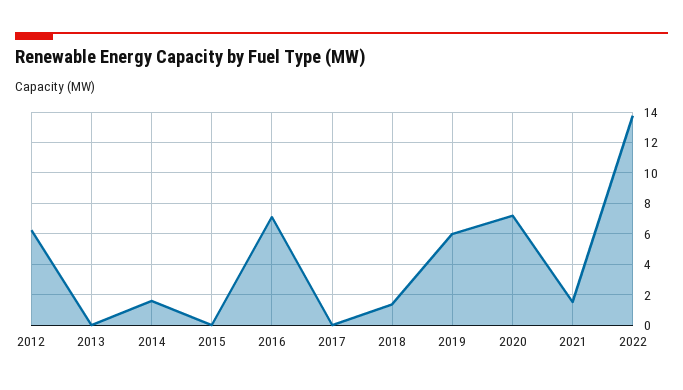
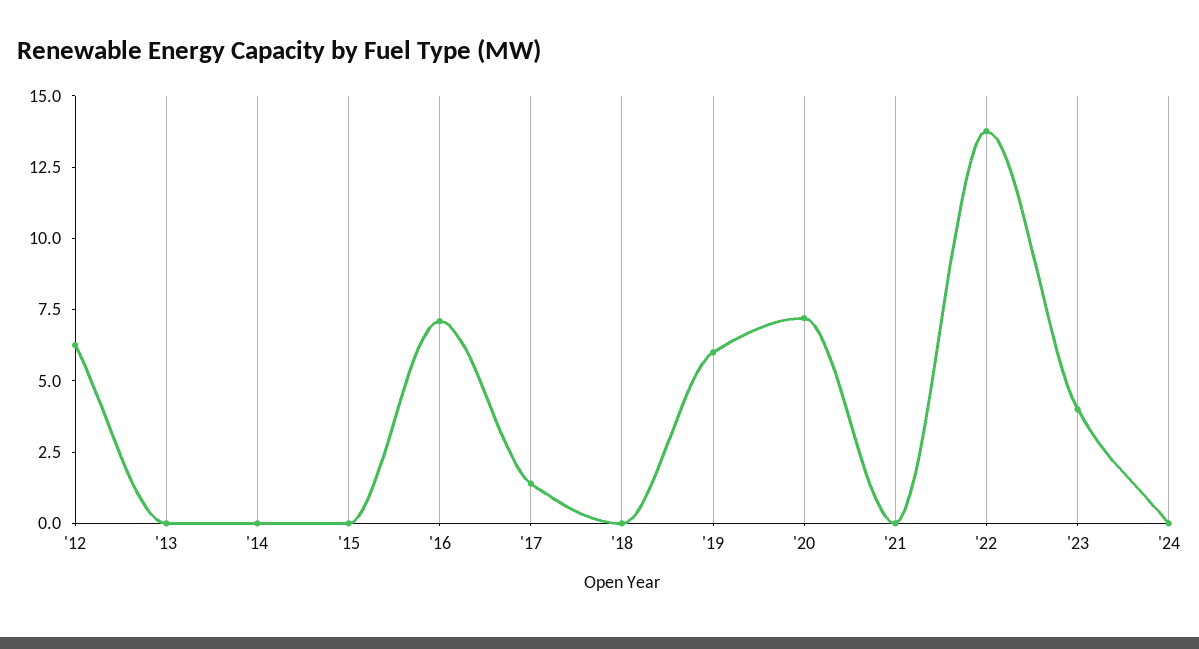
2014: 1.5 -> 0
2017: 0 -> 1.5
2018: 1.5 -> 0
2021: 1.5 -> 0
'23: none -> 4
'24: none -> 0

